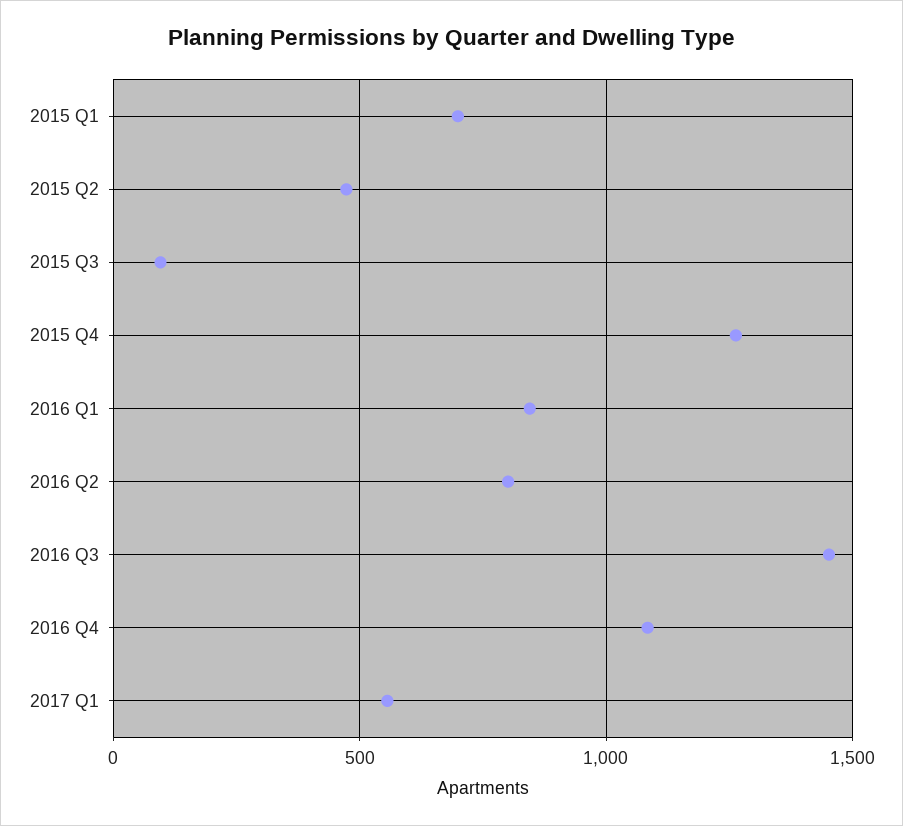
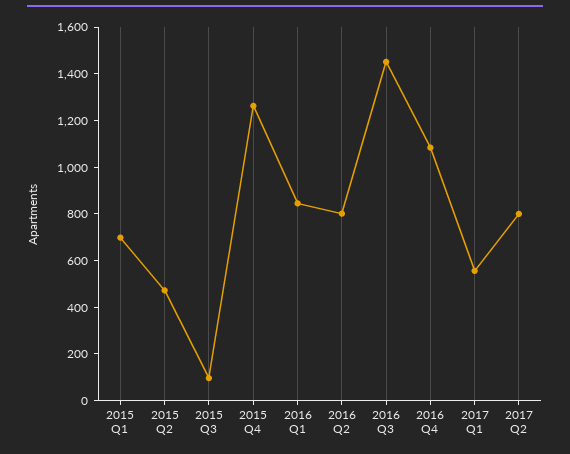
2017 Q2: none -> 800

